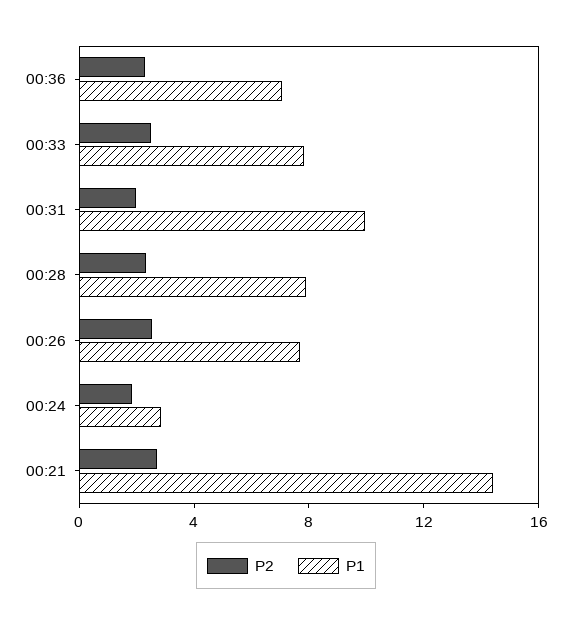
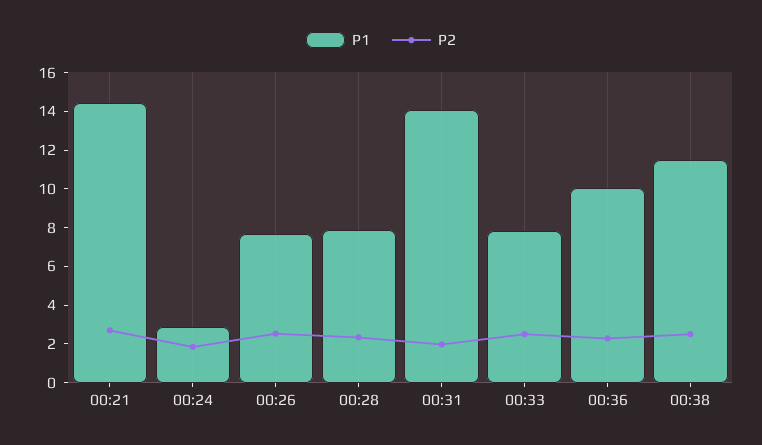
P1, 00:36: 7 -> 10
P1, 00:31: 10 -> 14
P1, 00:38: none -> 11.5
P2, 00:38: none -> 2.5

